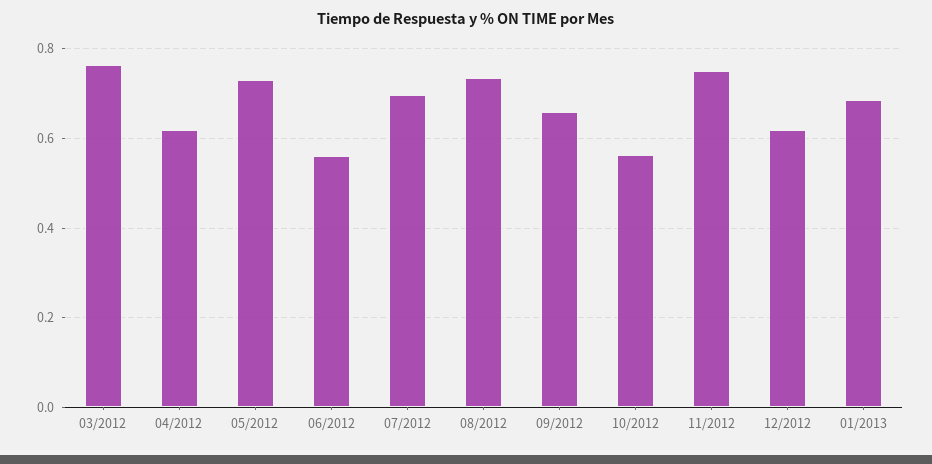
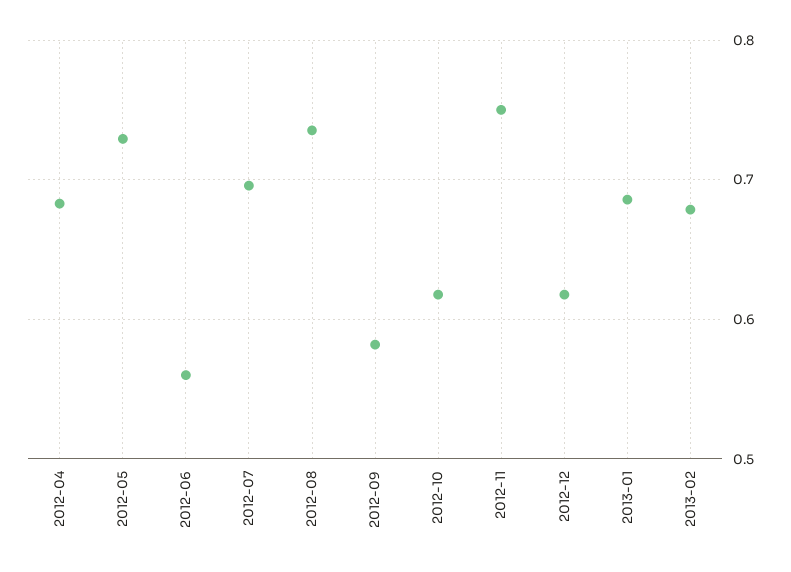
03/2012: 0.76 -> none
04/2012: 0.62 -> 0.68
09/2012: 0.66 -> 0.58
10/2012: 0.56 -> 0.62
2013-02: none -> 0.68

